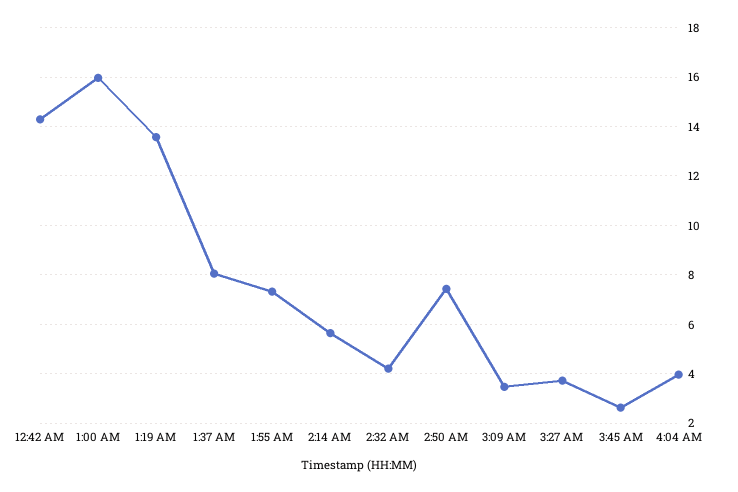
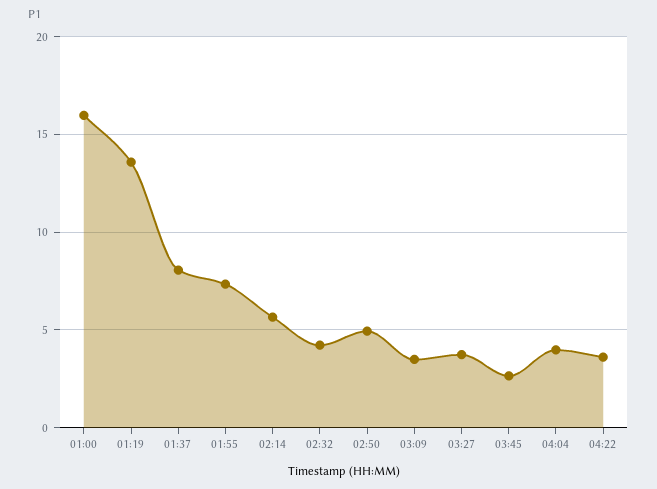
12:42 AM: 14.25 -> none
2:50 AM: 7.5 -> 5
04:22: none -> 3.5

